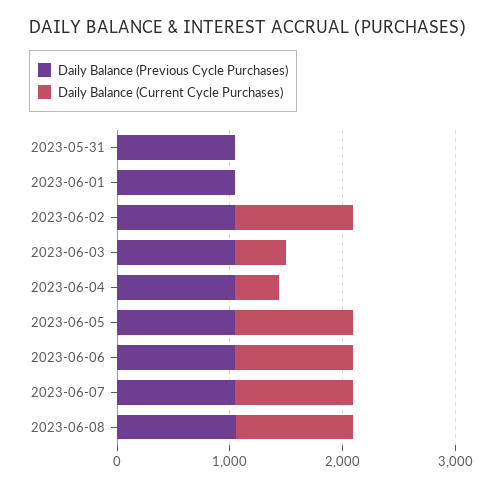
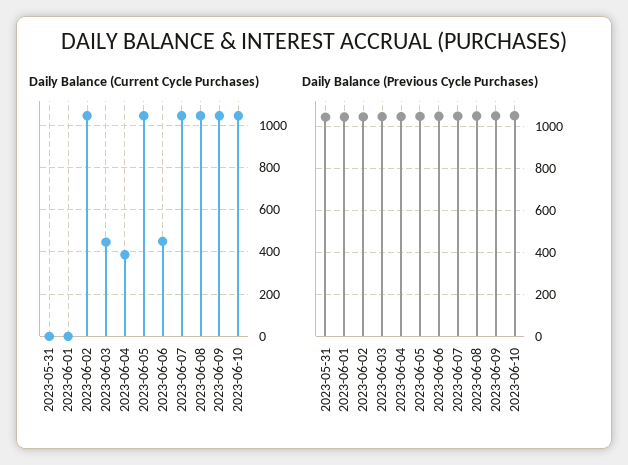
Daily Balance (Current Cycle Purchases), 2023-06-06: 1000 -> 450
Daily Balance (Current Cycle Purchases), 2023-06-09: none -> 1050
Daily Balance (Current Cycle Purchases), 2023-06-10: none -> 1050
Daily Balance (Previous Cycle Purchases), 2023-06-09: none -> 1050
Daily Balance (Previous Cycle Purchases), 2023-06-10: none -> 1050

